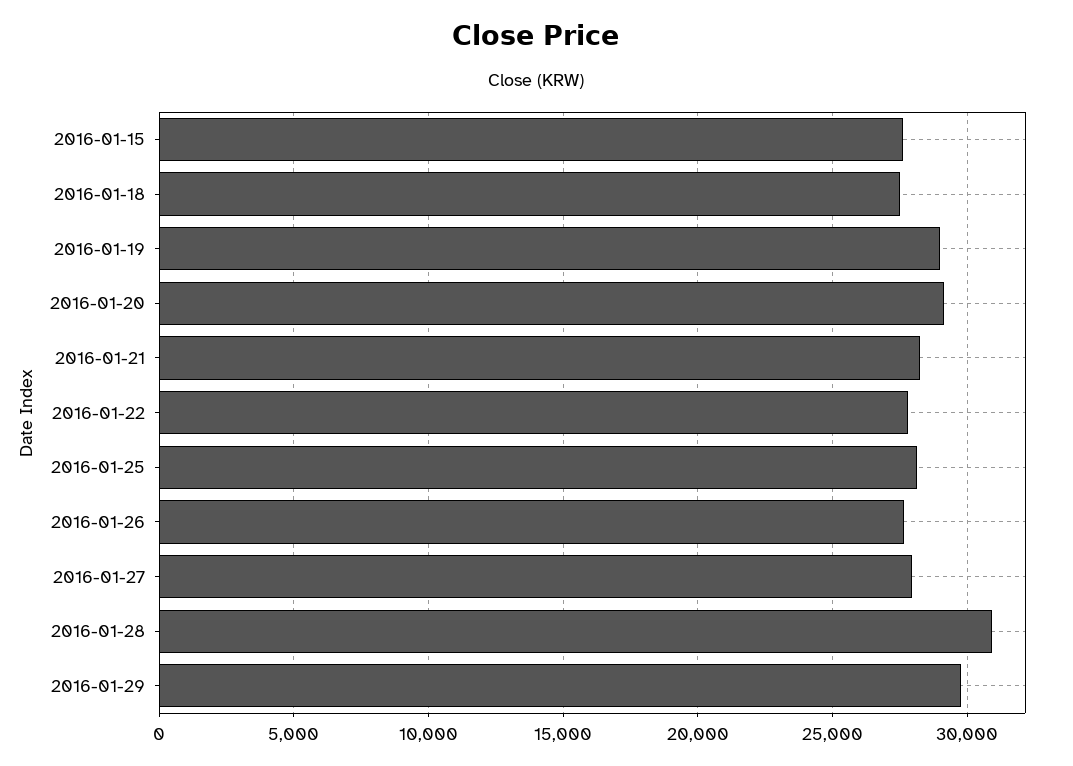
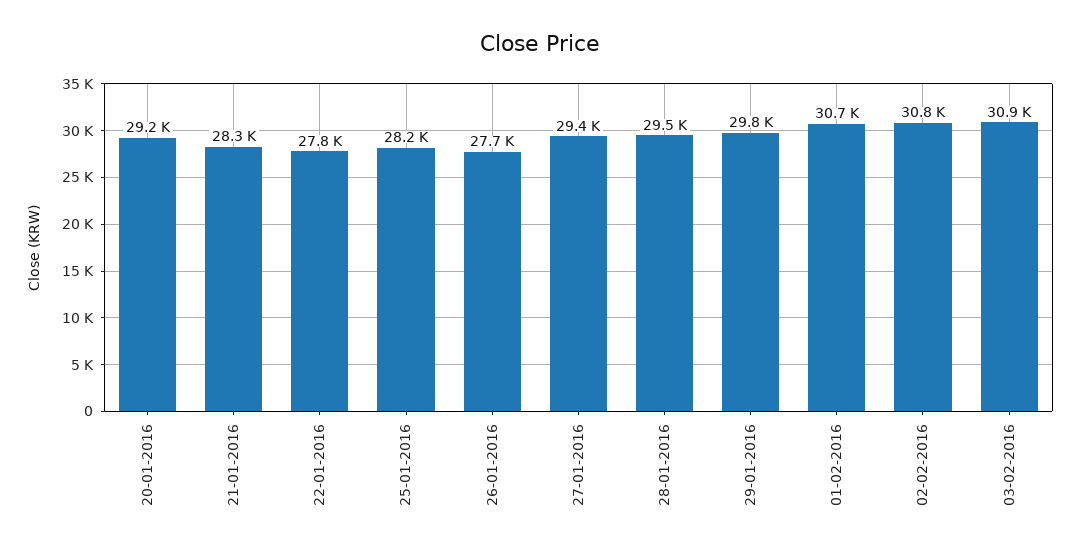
2016-01-15: 27500 -> none
2016-01-18: 27500 -> none
2016-01-19: 29000 -> none
2016-01-27: 28000 -> 29400
2016-01-28: 31000 -> 29500
01-02-2016: none -> 30700
02-02-2016: none -> 30800
03-02-2016: none -> 30900

